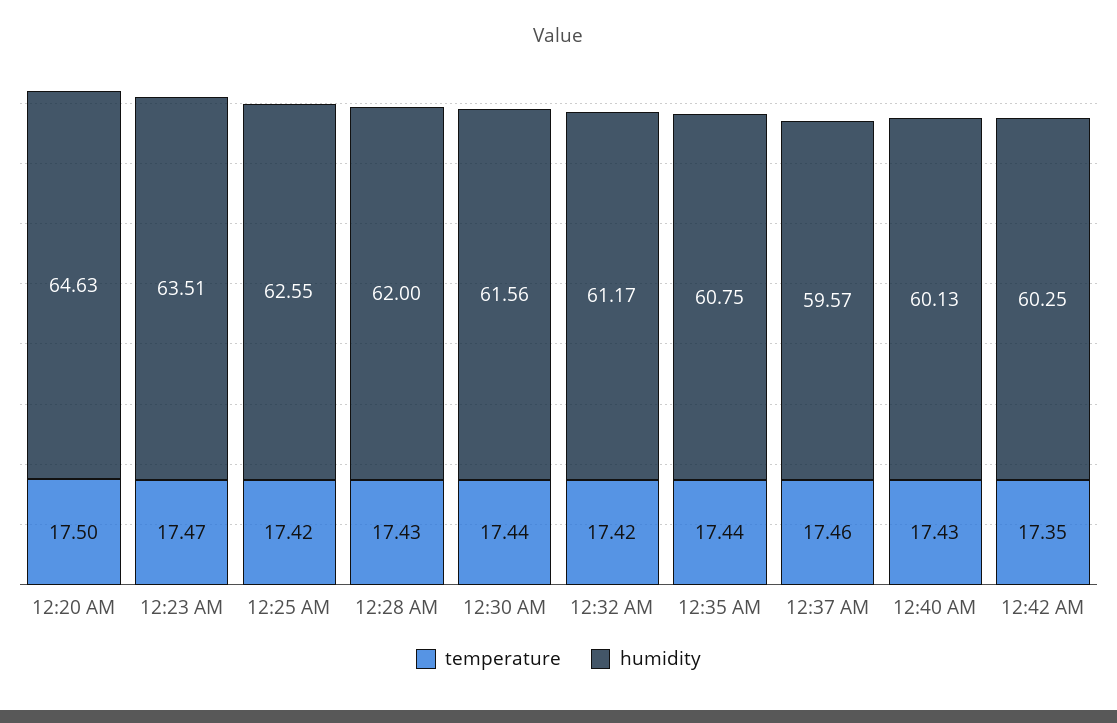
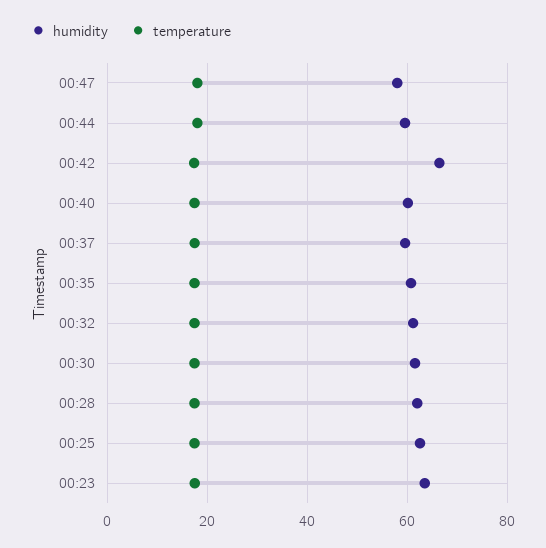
temperature, 12:20 AM: 17.5 -> none
humidity, 12:20 AM: 64.63 -> none
humidity, 12:42 AM: 60.25 -> 66
humidity, 00:47: none -> 58
temperature, 00:47: none -> 18
humidity, 00:44: none -> 60
temperature, 00:44: none -> 18

